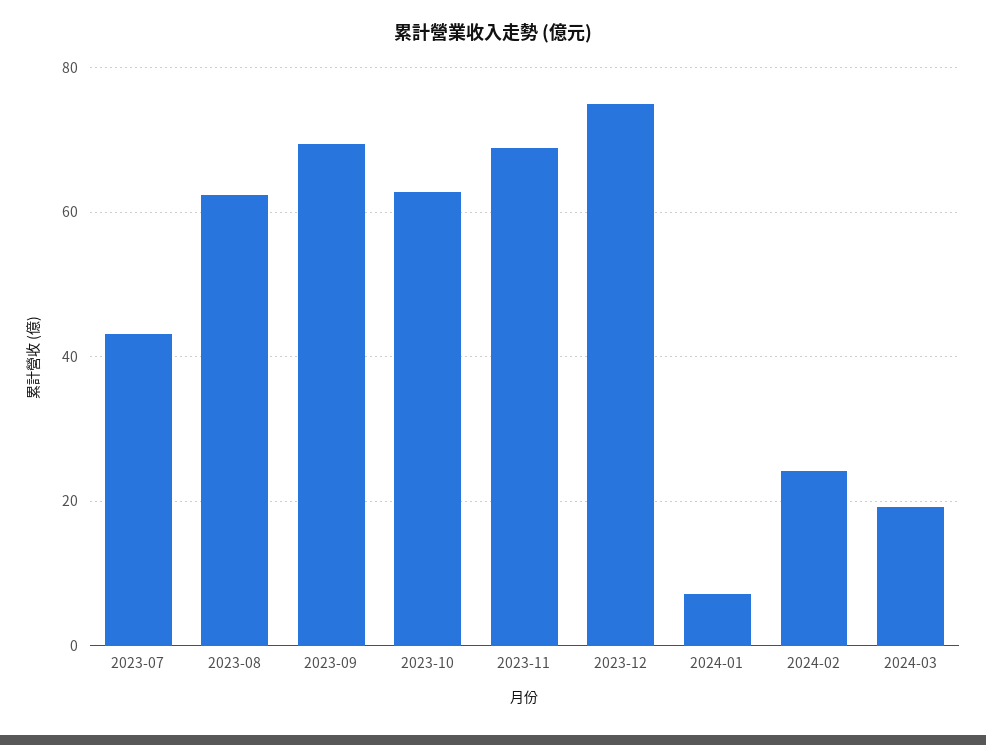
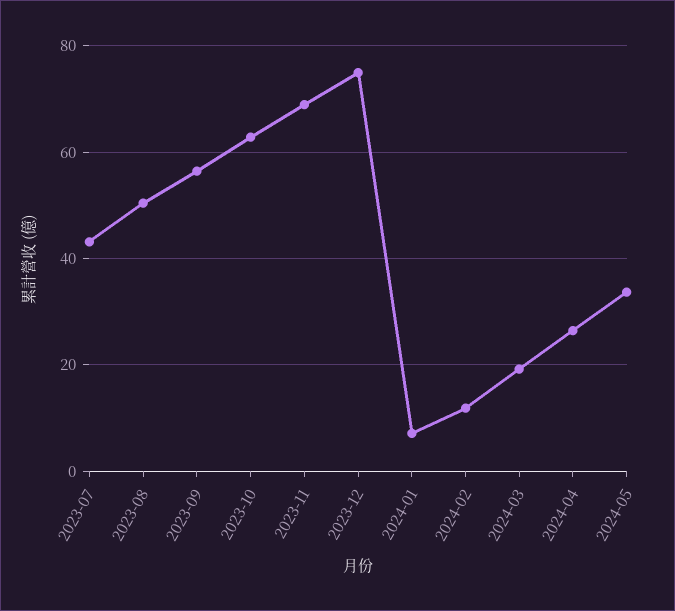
2023-08: 62 -> 50
2023-09: 70 -> 56
2024-02: 24 -> 12
2024-04: none -> 26
2024-05: none -> 34

